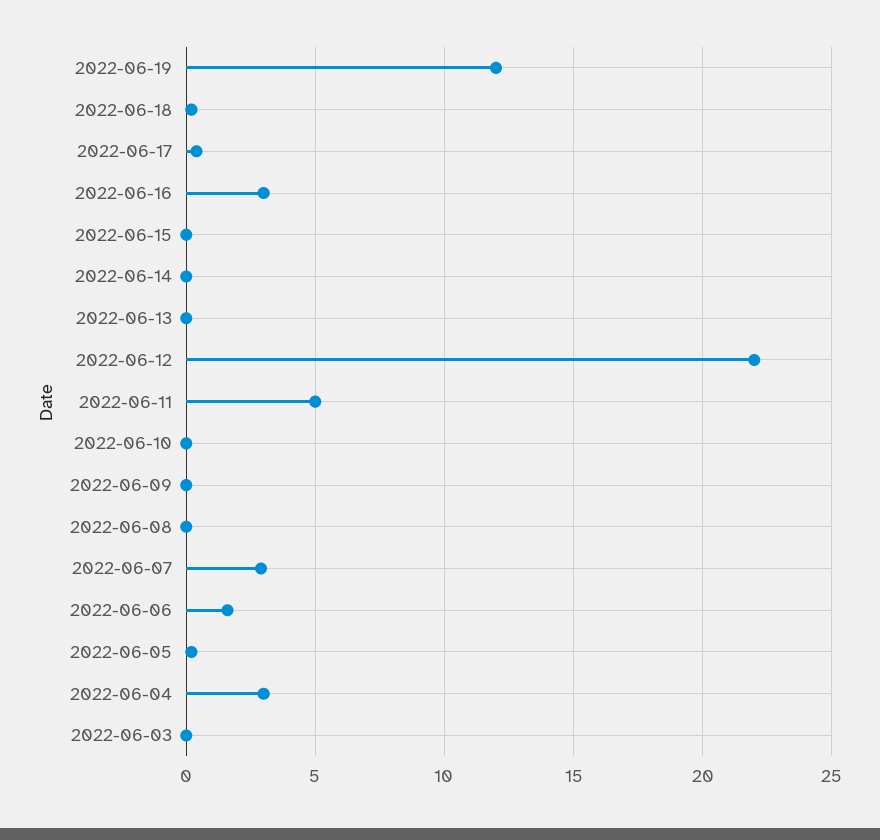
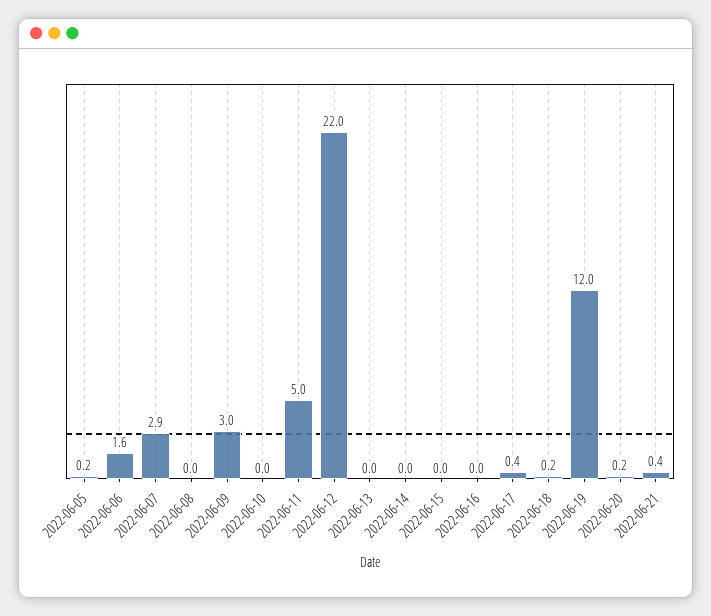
2022-06-16: 3 -> 0
2022-06-09: 0 -> 3
2022-06-04: 3 -> none
2022-06-03: 0 -> none
2022-06-20: none -> 0.2
2022-06-21: none -> 0.4

